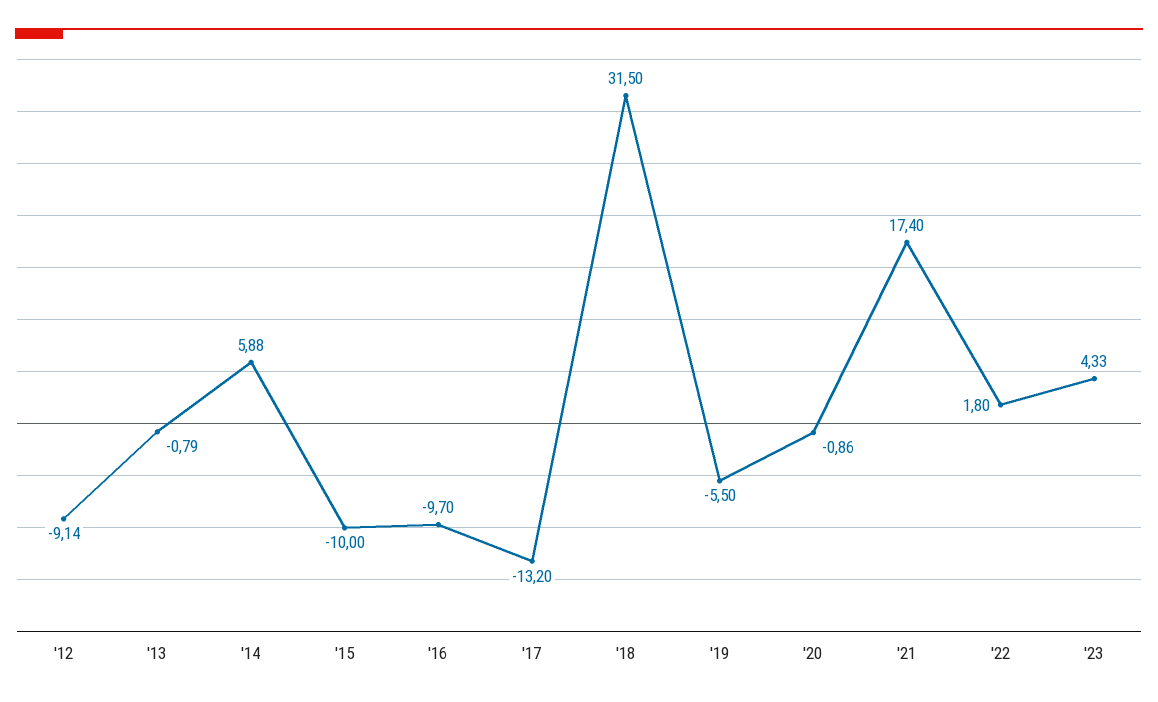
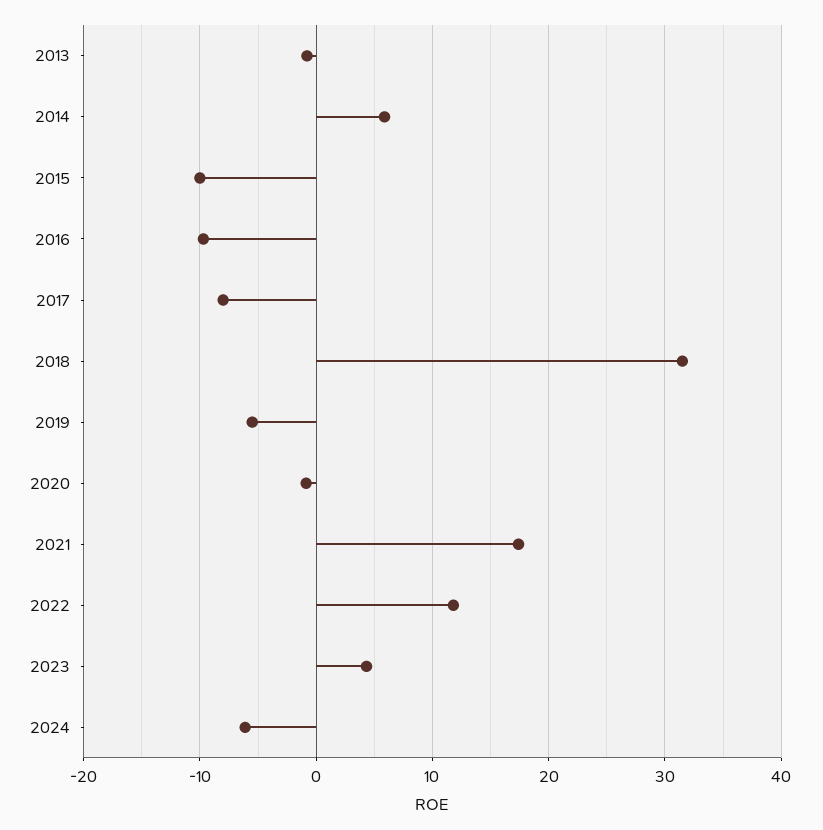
'12: -9.14 -> none
'17: -13.2 -> -8
'22: 1.8 -> 12
2024: none -> -6

